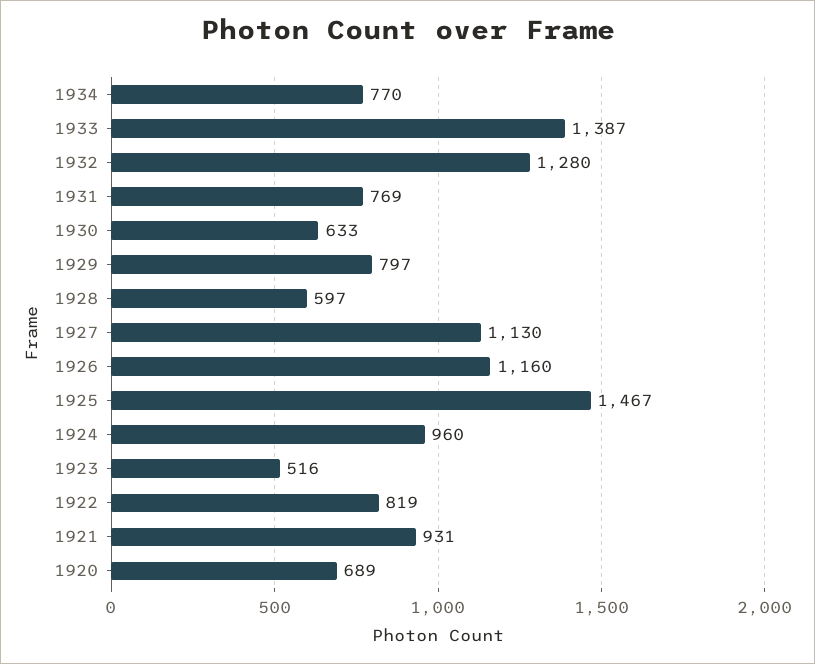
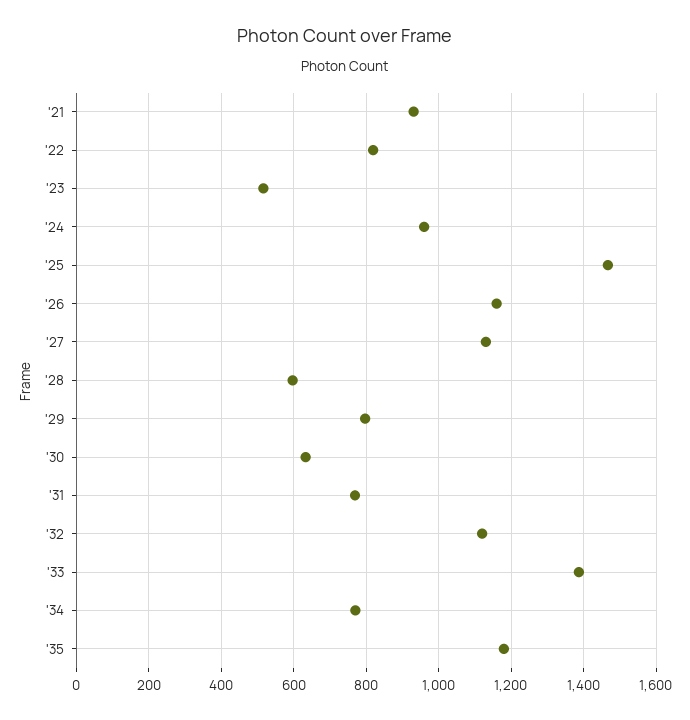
1932: 1280 -> 1120
1920: 689 -> none
'35: none -> 1180

